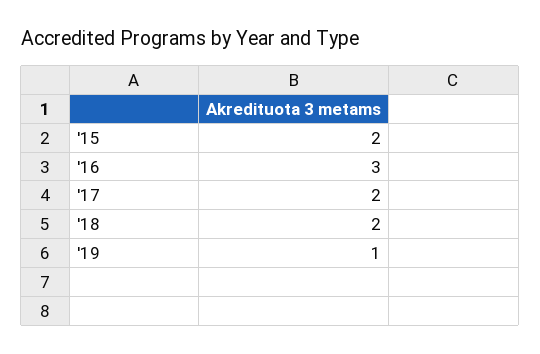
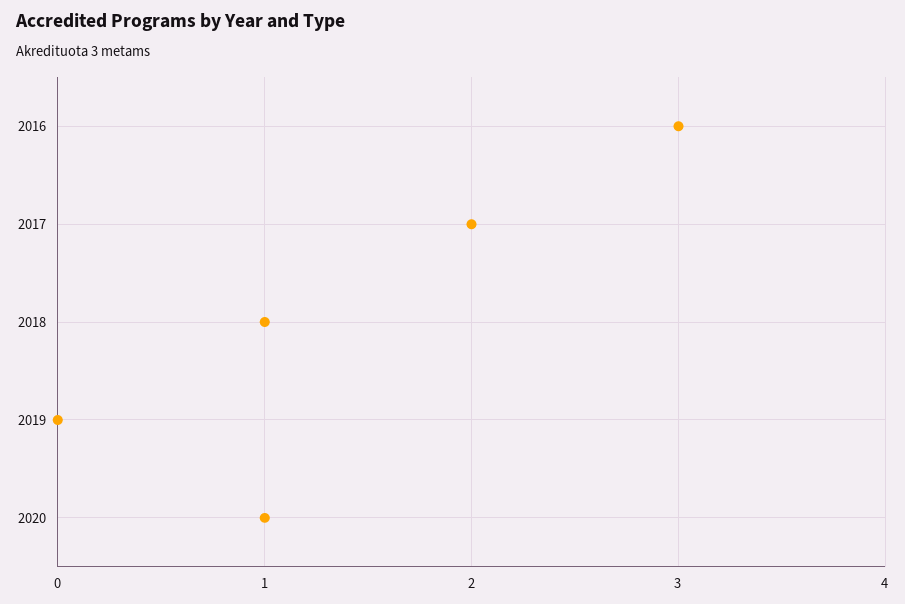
'15: 2 -> none
'18: 2 -> 1
'19: 1 -> 0
2020: none -> 1

